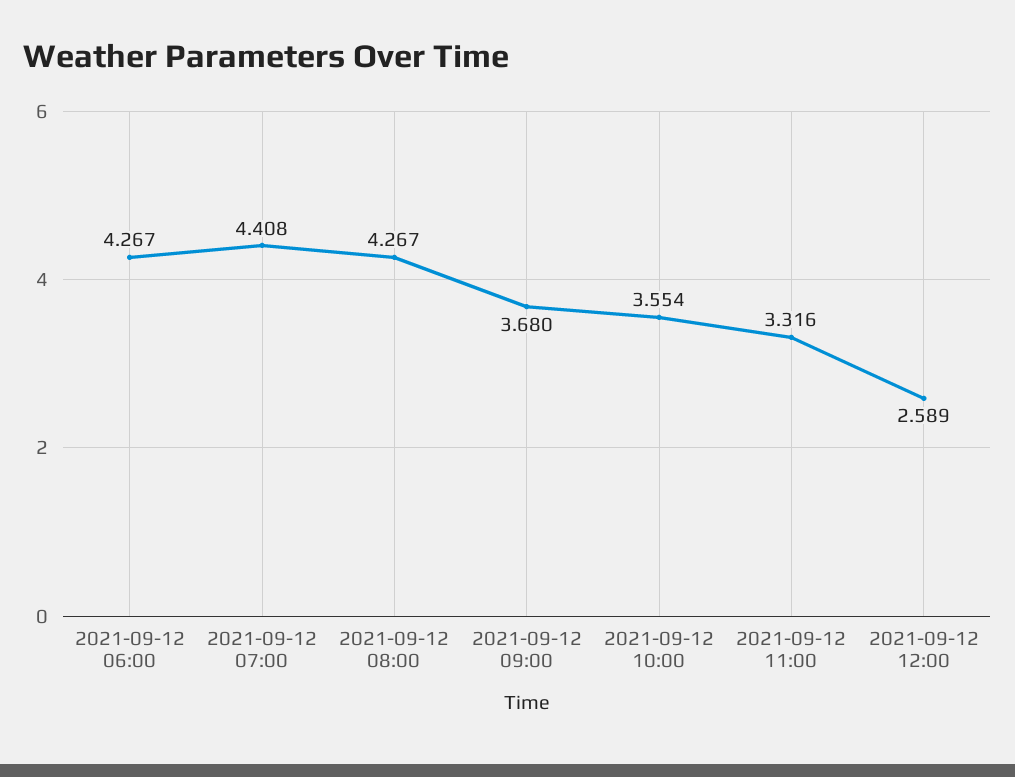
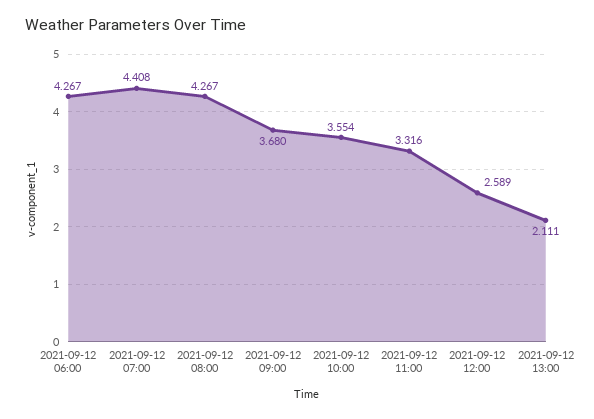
2021-09-12 13:00: none -> 2.111

